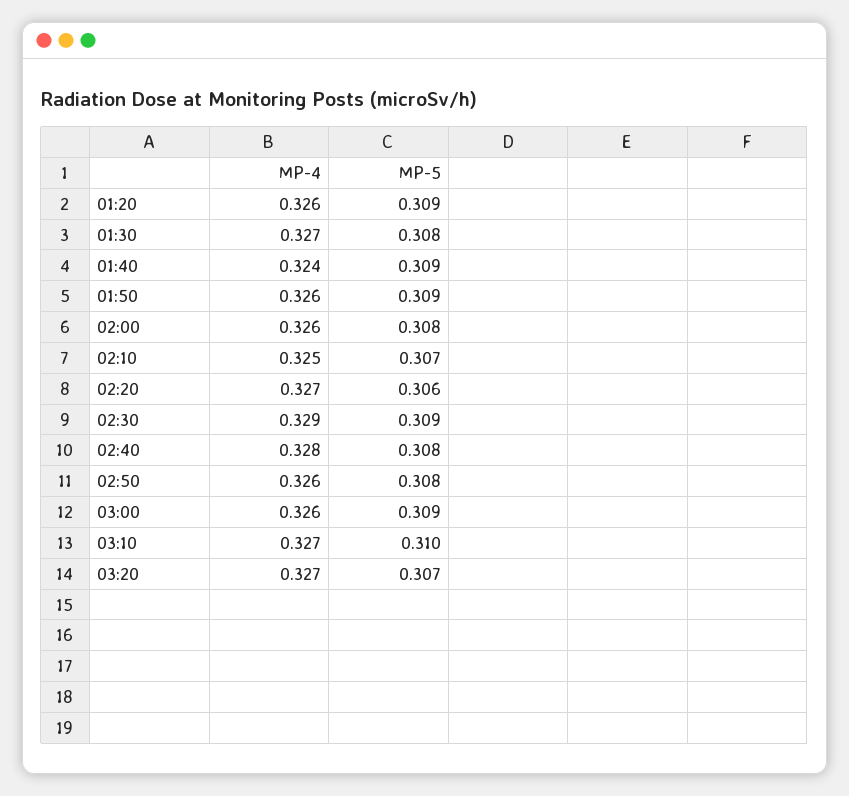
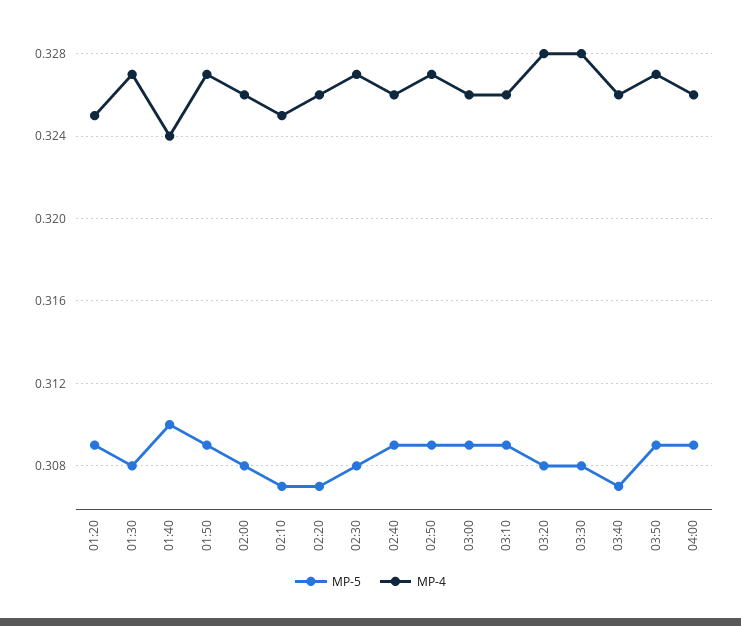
MP-4, 01:20: 0.326 -> 0.325
MP-5, 01:40: 0.309 -> 0.31
MP-4, 01:50: 0.326 -> 0.327
MP-4, 02:20: 0.327 -> 0.326
MP-5, 02:20: 0.306 -> 0.307
MP-4, 02:30: 0.329 -> 0.327
MP-5, 02:30: 0.309 -> 0.308
MP-4, 02:40: 0.328 -> 0.326
MP-5, 02:40: 0.308 -> 0.309
MP-4, 02:50: 0.326 -> 0.327
MP-5, 02:50: 0.308 -> 0.309
MP-4, 03:10: 0.327 -> 0.326
MP-5, 03:10: 0.31 -> 0.309
MP-4, 03:20: 0.327 -> 0.328
MP-5, 03:20: 0.307 -> 0.308
MP-5, 03:30: none -> 0.308
MP-4, 03:30: none -> 0.328
MP-5, 03:40: none -> 0.307
MP-4, 03:40: none -> 0.326
MP-5, 03:50: none -> 0.309
MP-4, 03:50: none -> 0.327
MP-5, 04:00: none -> 0.309
MP-4, 04:00: none -> 0.326

